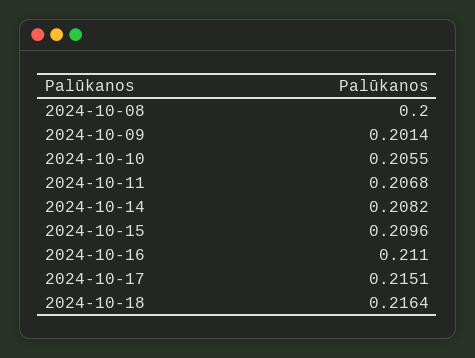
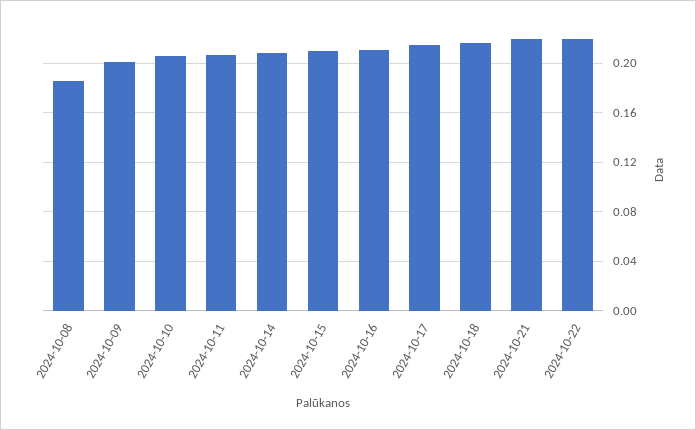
2024-10-08: 0.2 -> 0.185
2024-10-21: none -> 0.22
2024-10-22: none -> 0.22

